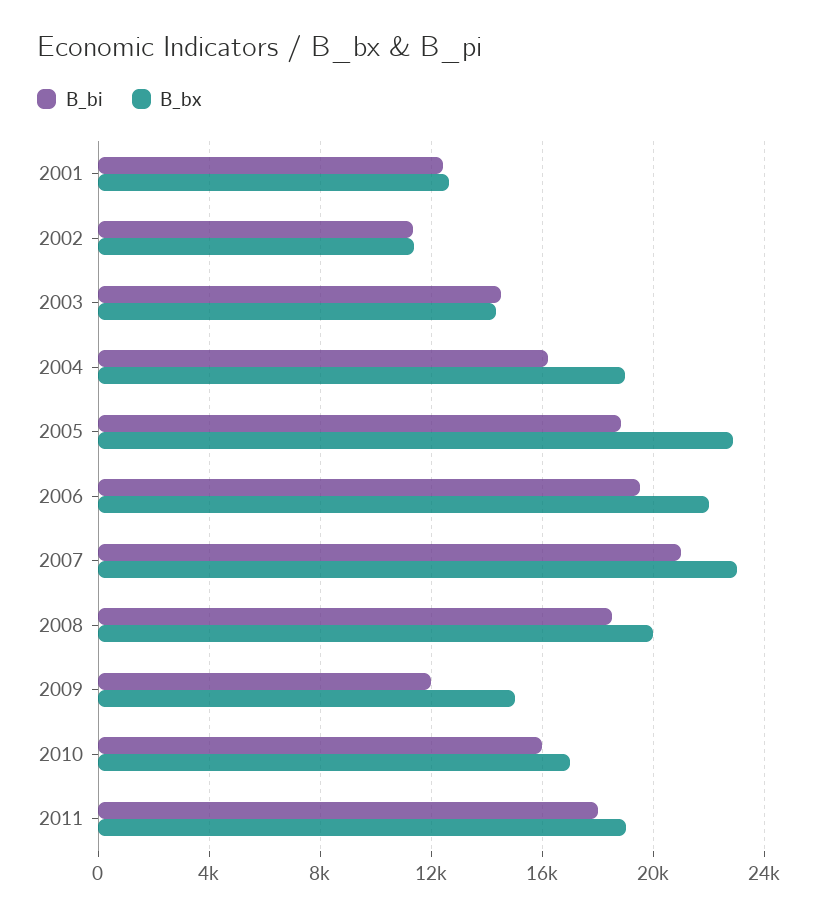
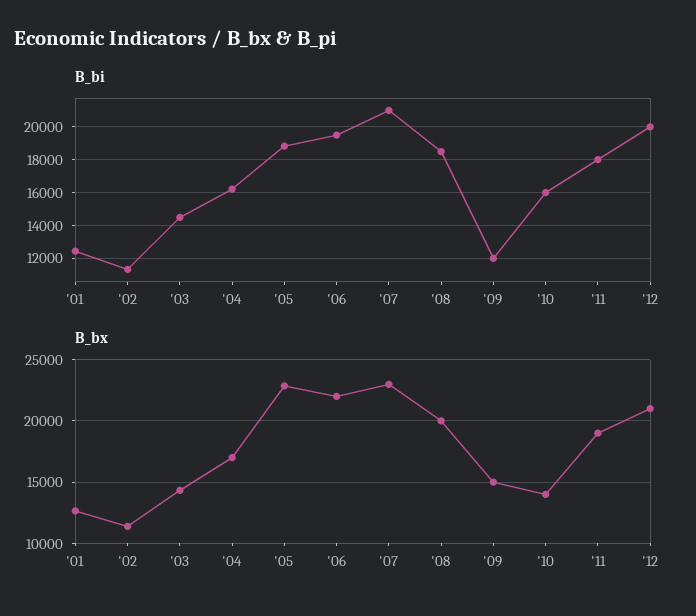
B_bx, 2004: 19000 -> 17000
B_bx, 2010: 17000 -> 14000
B_bi, '12: none -> 20000
B_bx, '12: none -> 21000

